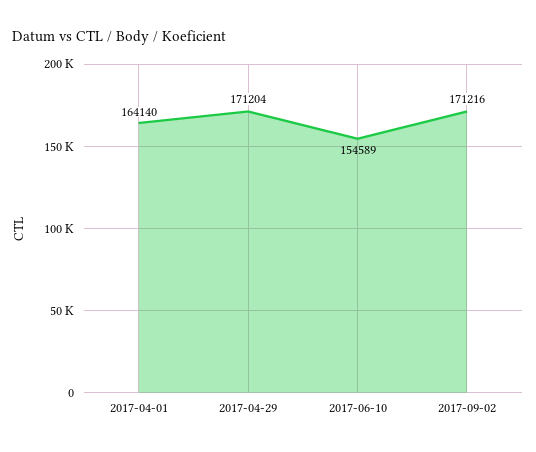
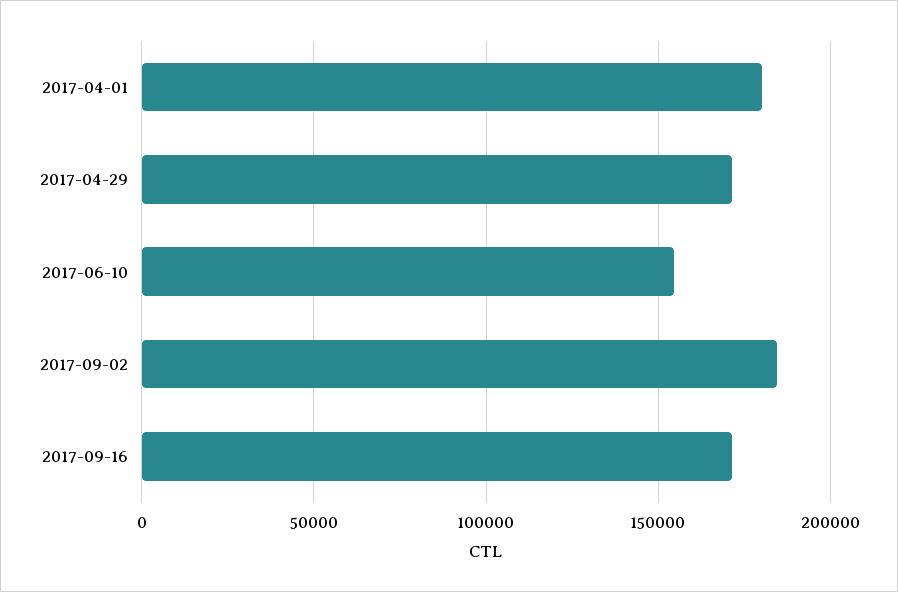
2017-04-01: 164140 -> 180000
2017-09-02: 171216 -> 185000
2017-09-16: none -> 170000

